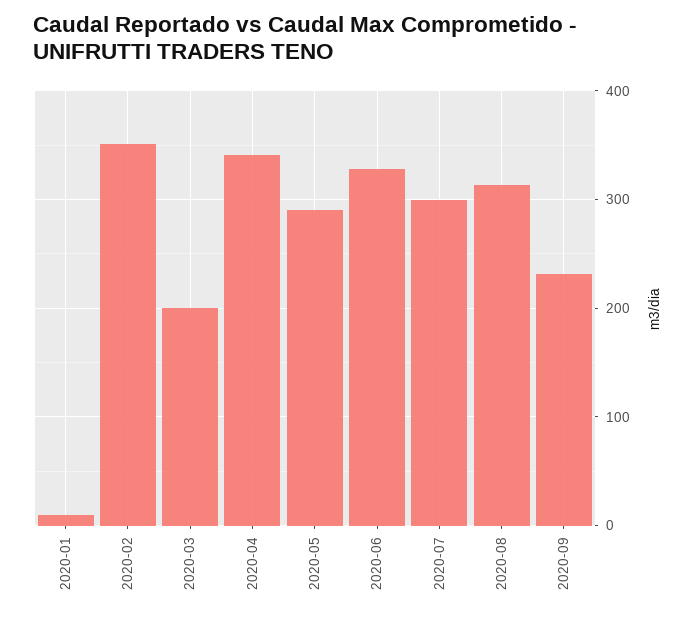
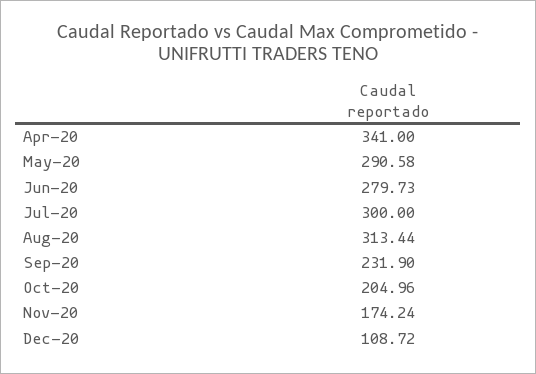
2020-01: 10 -> none
2020-02: 350 -> none
2020-03: 200 -> none
2020-06: 330 -> 279.73
Oct-20: none -> 204.96
Nov-20: none -> 174.24
Dec-20: none -> 108.72

